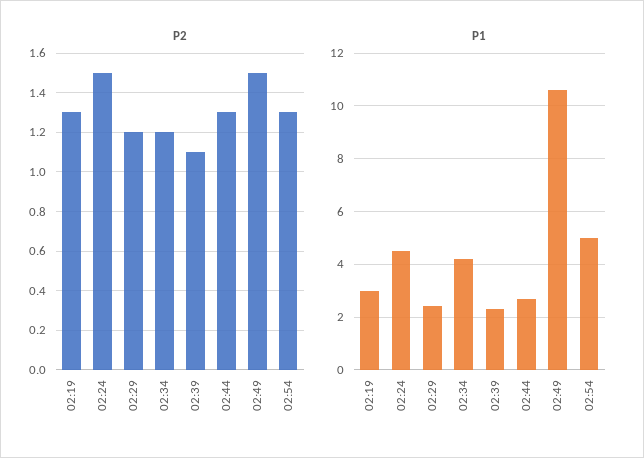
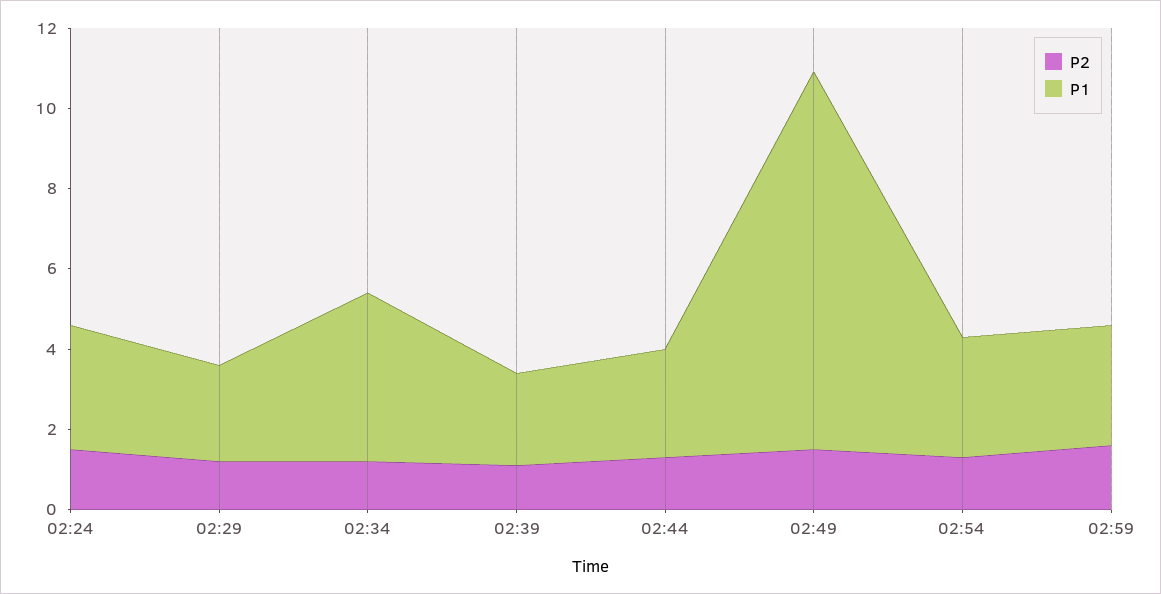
P2, 02:19: 1.3 -> none
P1, 02:19: 3 -> none
P1, 02:24: 4.5 -> 3
P1, 02:49: 10.5 -> 9.5
P1, 02:54: 5 -> 3
P2, 02:59: none -> 1.5
P1, 02:59: none -> 3

